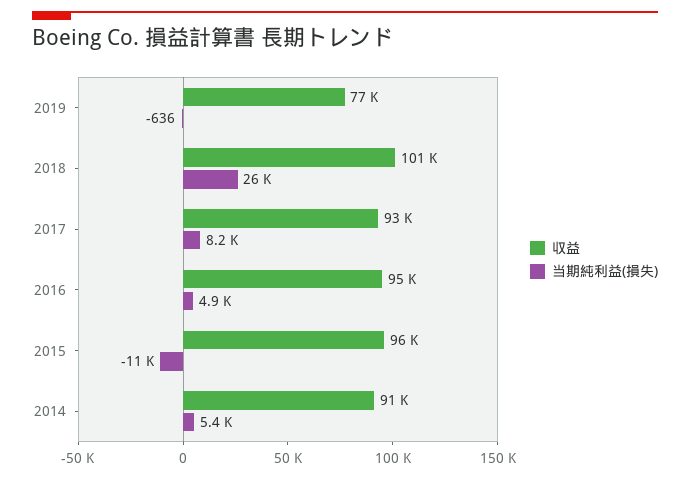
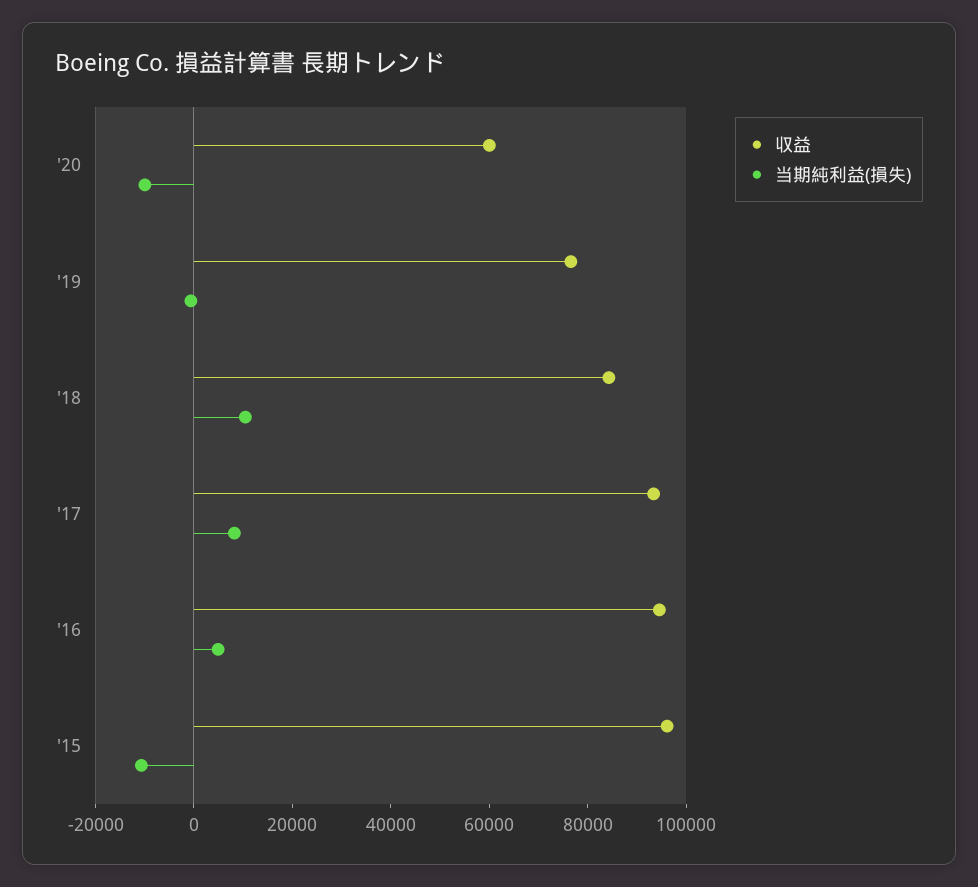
収益, 2018: 101000 -> 85000
当期純利益(損失), 2018: 26000 -> 10000
収益, 2014: 91000 -> none
当期純利益(損失), 2014: 5400 -> none
収益, '20: none -> 60000
当期純利益(損失), '20: none -> -10000

